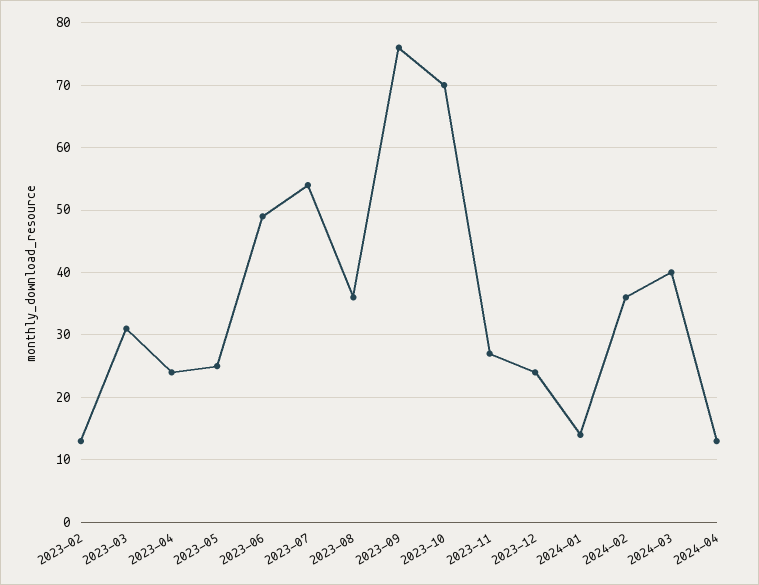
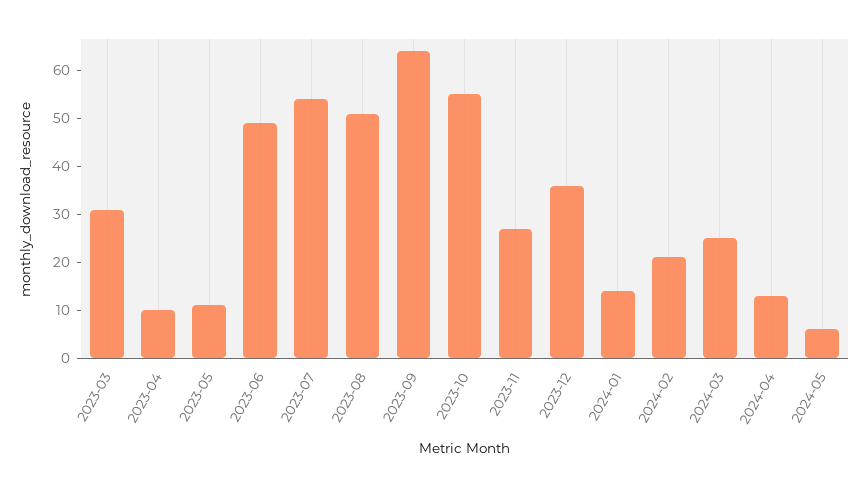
2023-02: 13 -> none
2023-04: 24 -> 10
2023-05: 25 -> 10
2023-08: 36 -> 50
2023-09: 76 -> 65
2023-10: 70 -> 55
2023-12: 24 -> 35
2024-02: 36 -> 20
2024-03: 40 -> 25
2024-05: none -> 5

